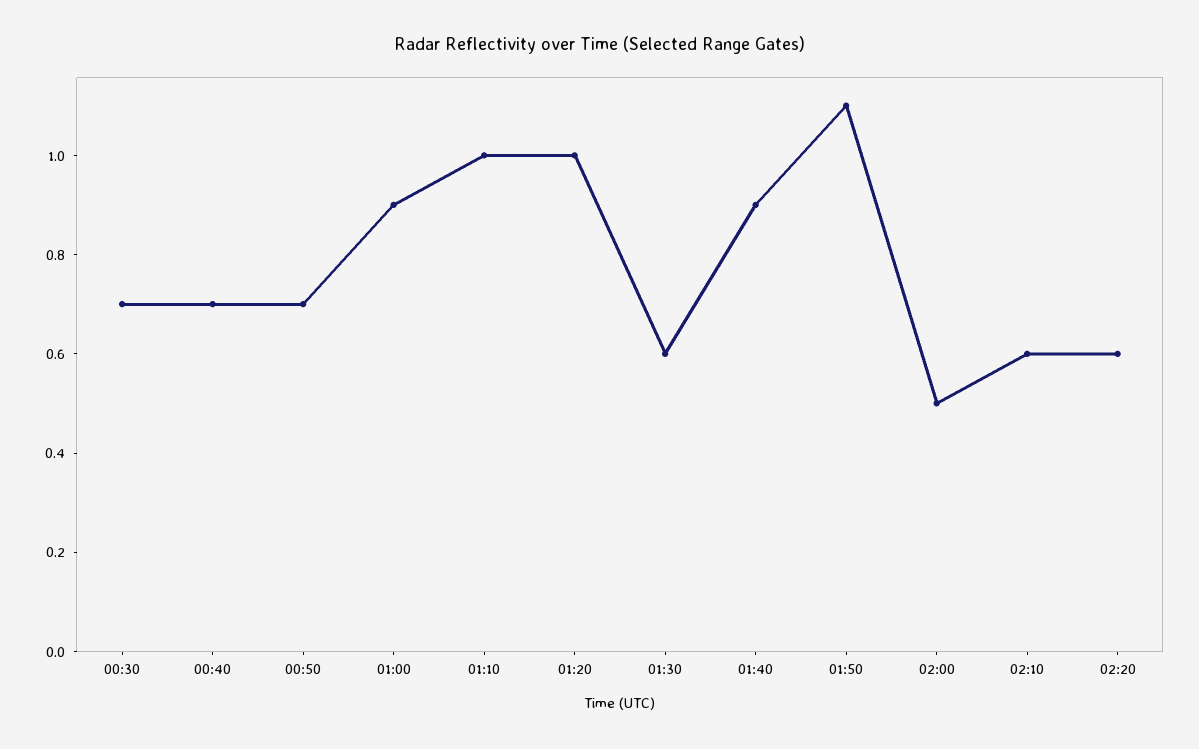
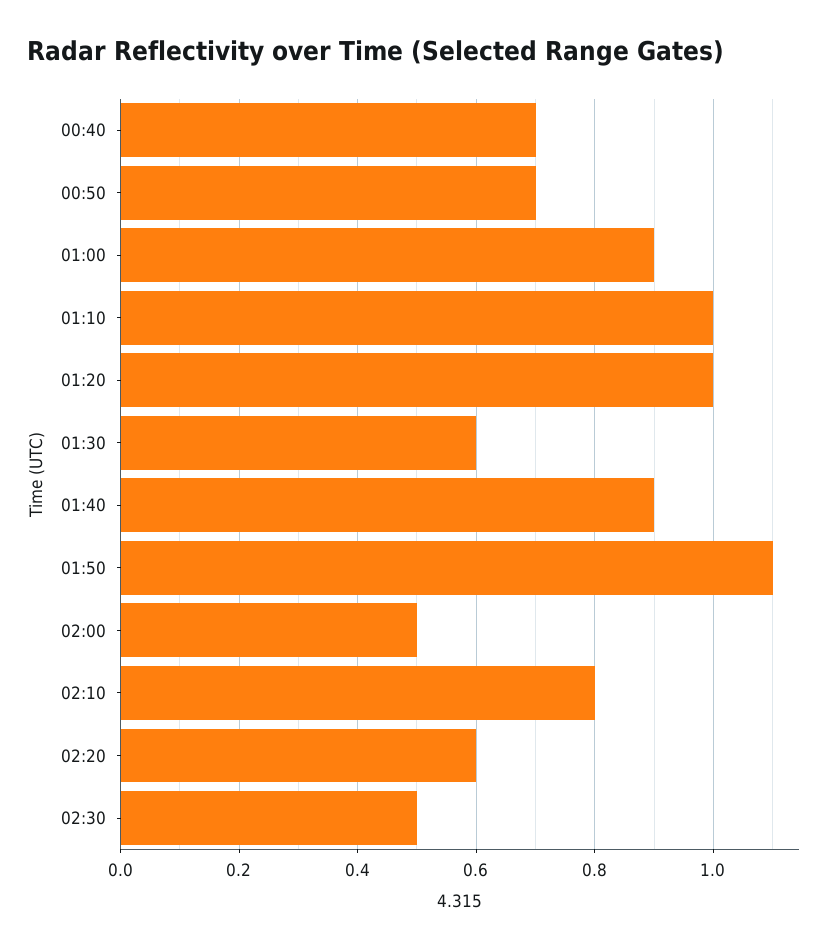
00:30: 0.7 -> none
02:10: 0.6 -> 0.8
02:30: none -> 0.5

